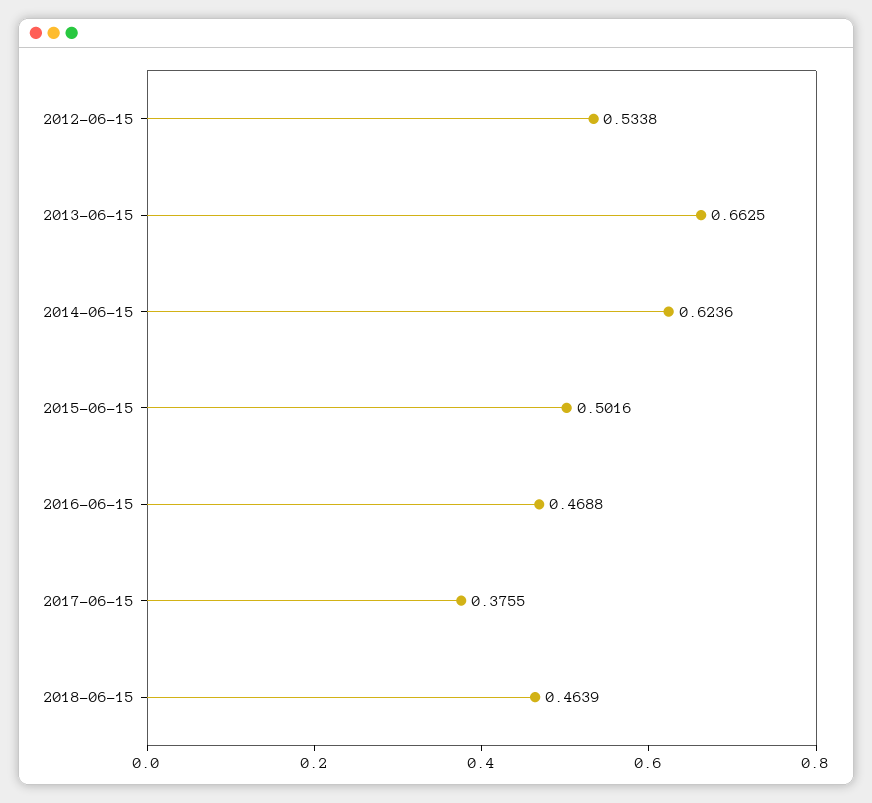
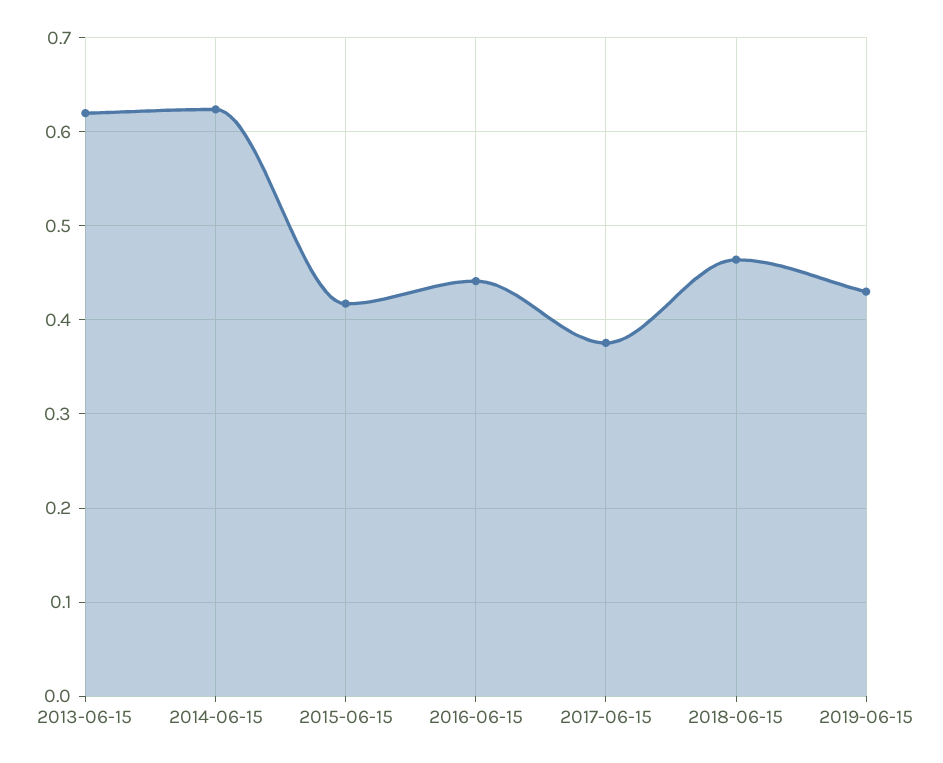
2012-06-15: 0.5338 -> none
2013-06-15: 0.6625 -> 0.62
2015-06-15: 0.5016 -> 0.42
2016-06-15: 0.4688 -> 0.44
2019-06-15: none -> 0.43

